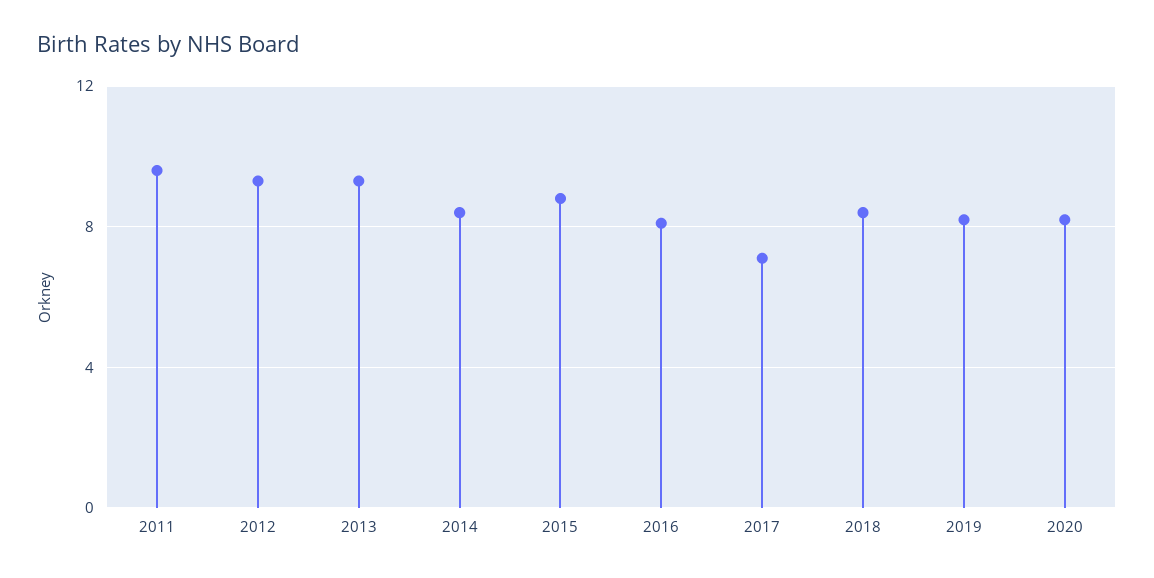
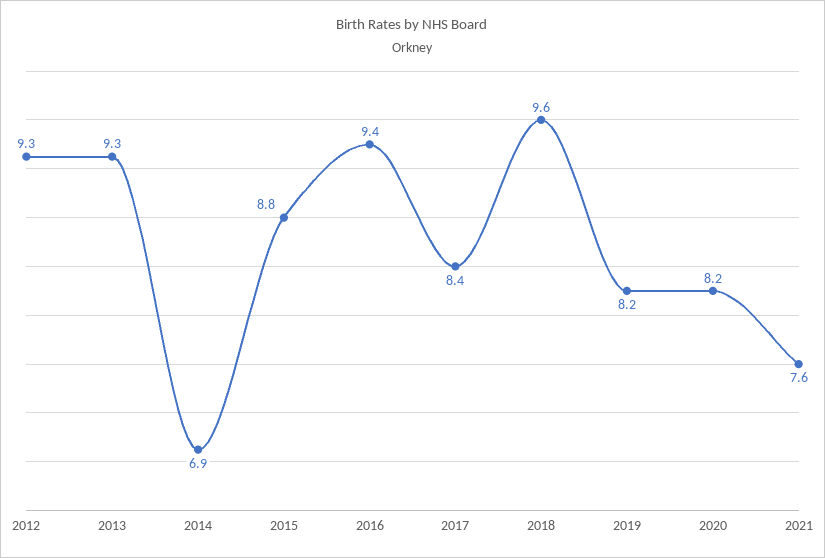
2011: 9.5 -> none
2014: 8.5 -> 6.9
2016: 8 -> 9.4
2017: 7 -> 8.4
2018: 8.5 -> 9.6
2021: none -> 7.6

